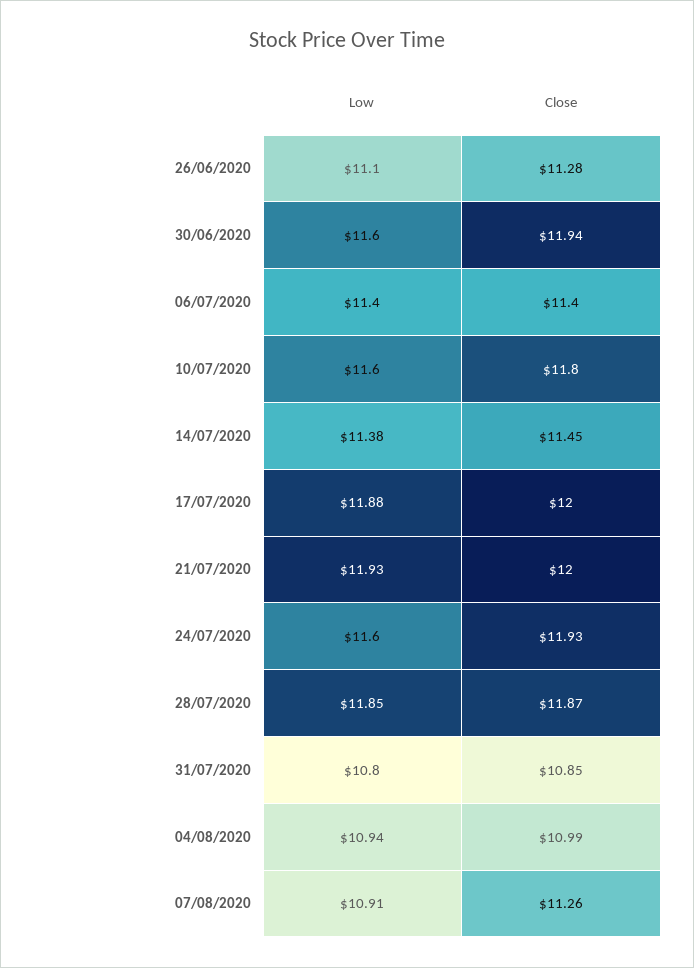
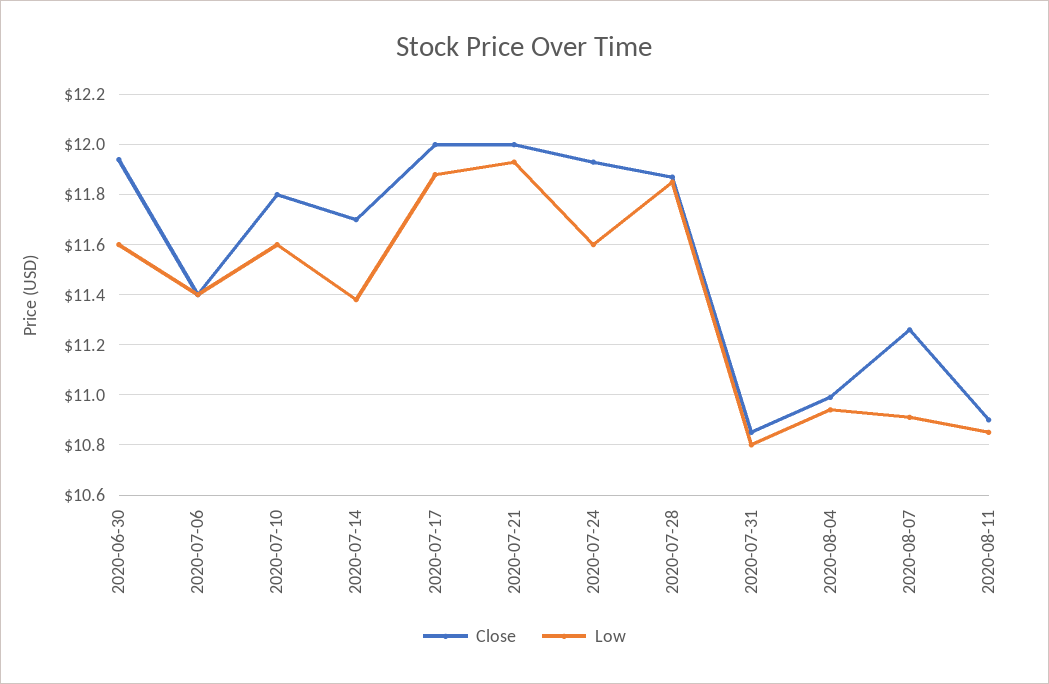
Low, 26/06/2020: 11.1 -> none
Close, 26/06/2020: 11.28 -> none
Close, 14/07/2020: 11.45 -> 11.7
Close, 2020-08-11: none -> 10.9
Low, 2020-08-11: none -> 10.85

